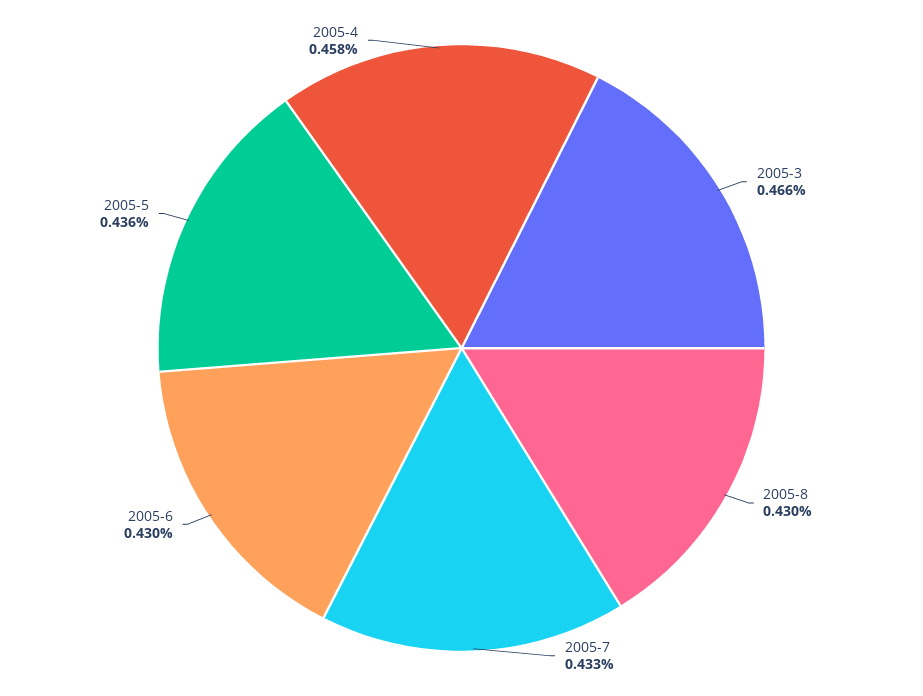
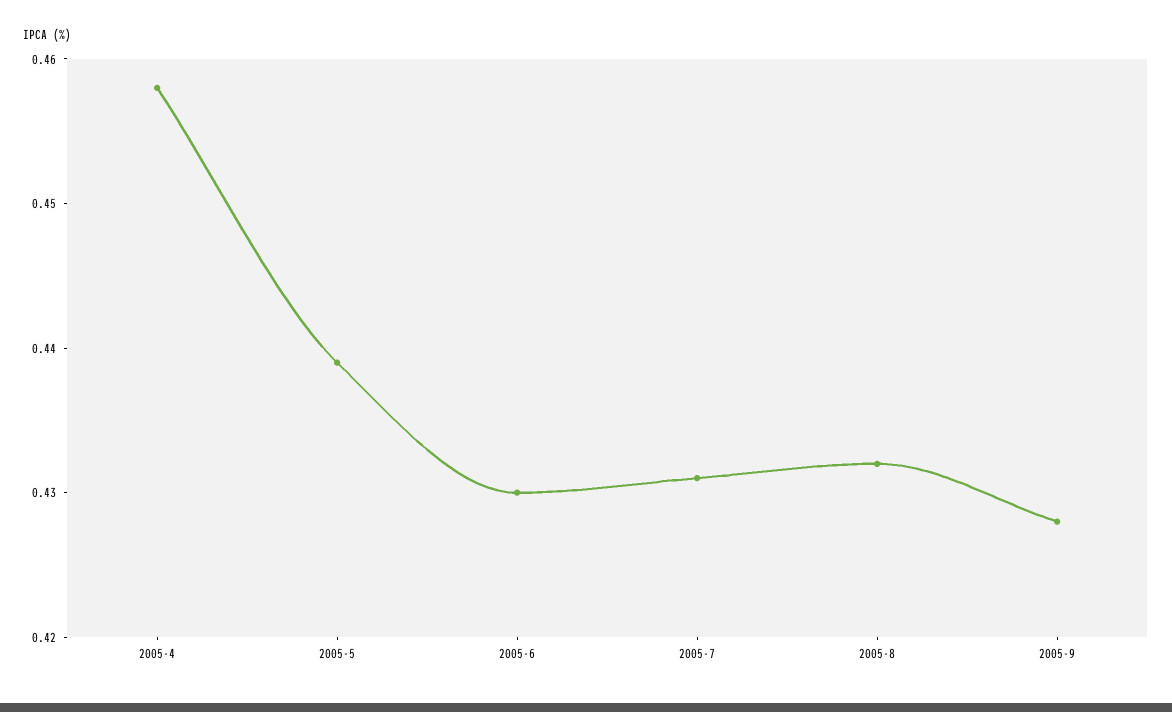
2005-3: 0.466 -> none
2005-8: 0.43 -> 0.432
2005-7: 0.433 -> 0.431
2005-5: 0.436 -> 0.439
2005-9: none -> 0.428

